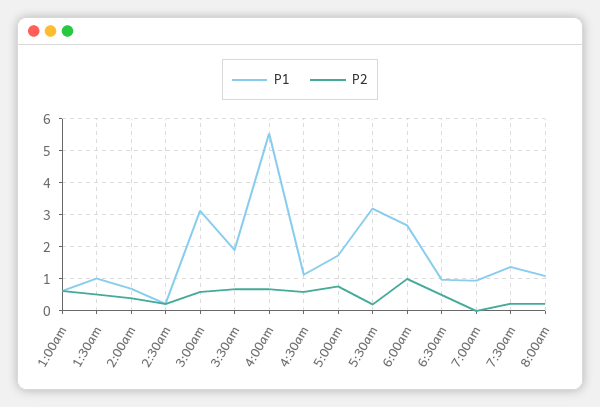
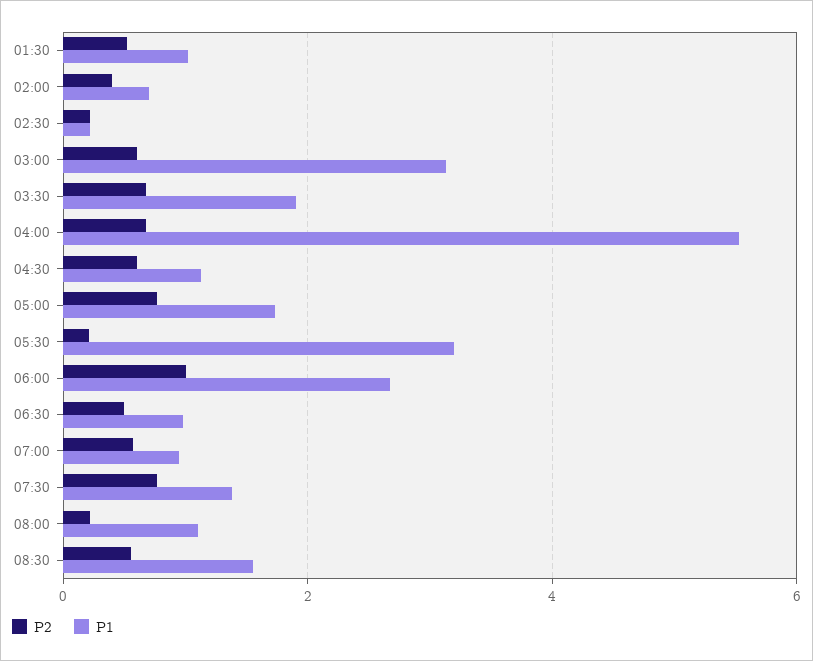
P1, 1:00am: 0.6 -> none
P2, 1:00am: 0.6 -> none
P2, 7:00am: 0 -> 0.6
P2, 7:30am: 0.2 -> 0.8
P2, 08:30: none -> 0.6
P1, 08:30: none -> 1.6

